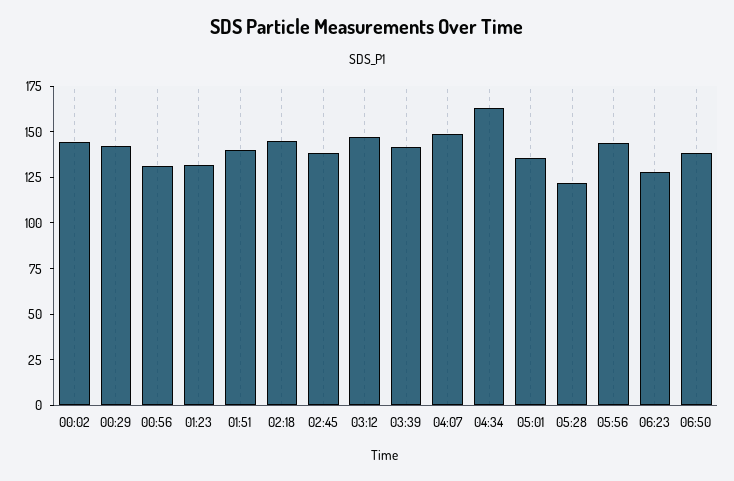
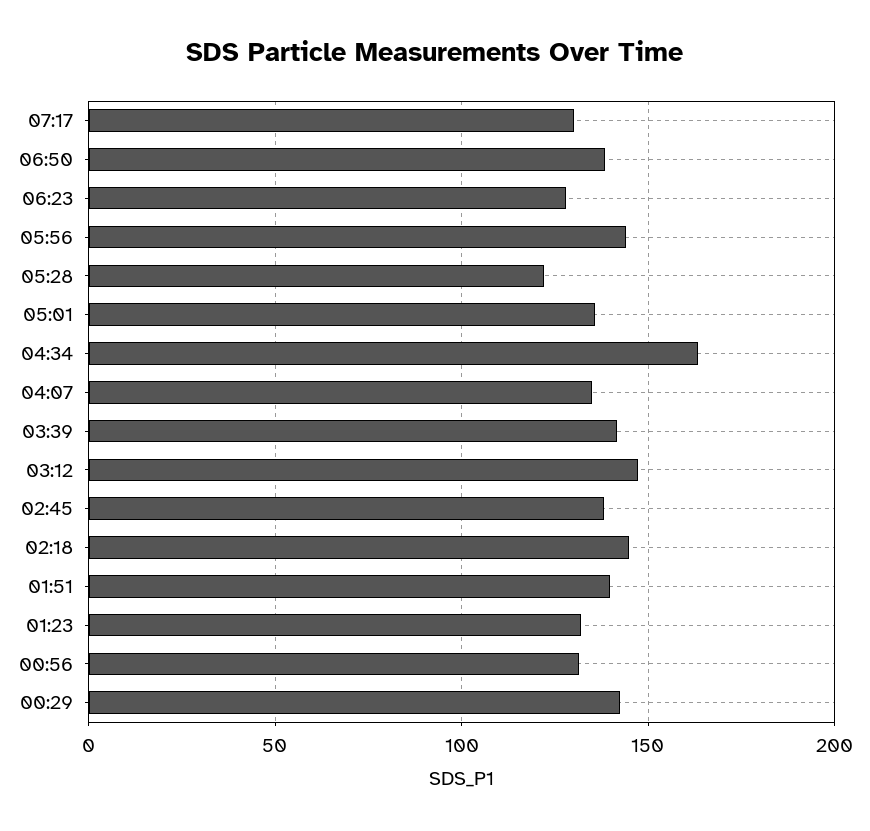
00:02: 145 -> none
04:07: 150 -> 135
07:17: none -> 130

